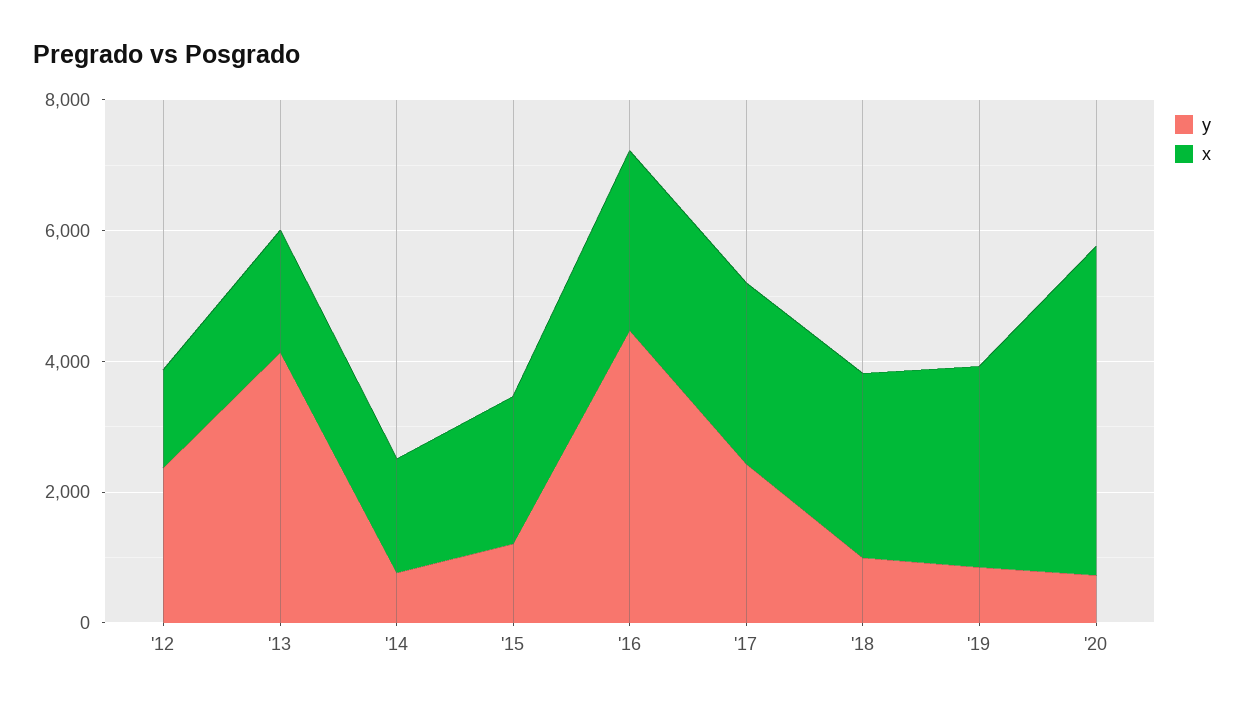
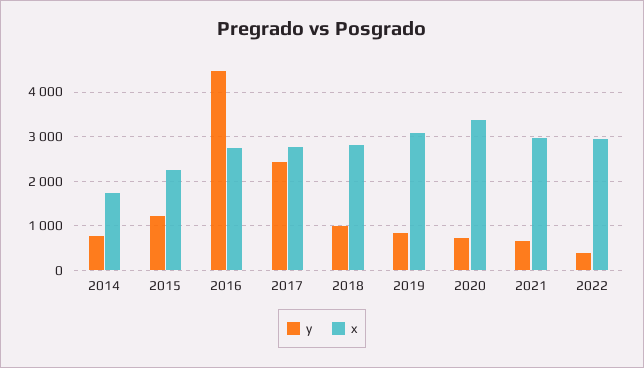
y, '12: 2500 -> none
x, '12: 1500 -> none
y, '13: 4000 -> none
x, '13: 2000 -> none
x, '20: 5000 -> 3400
y, 2021: none -> 600
x, 2021: none -> 3000
y, 2022: none -> 400
x, 2022: none -> 3000

